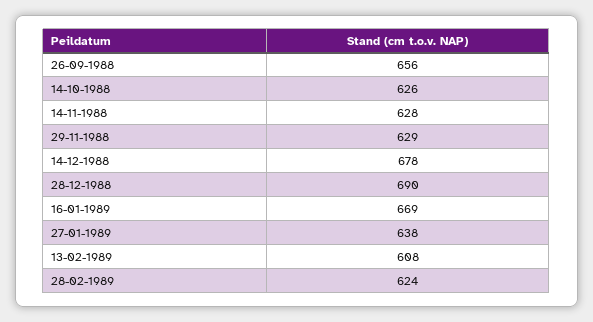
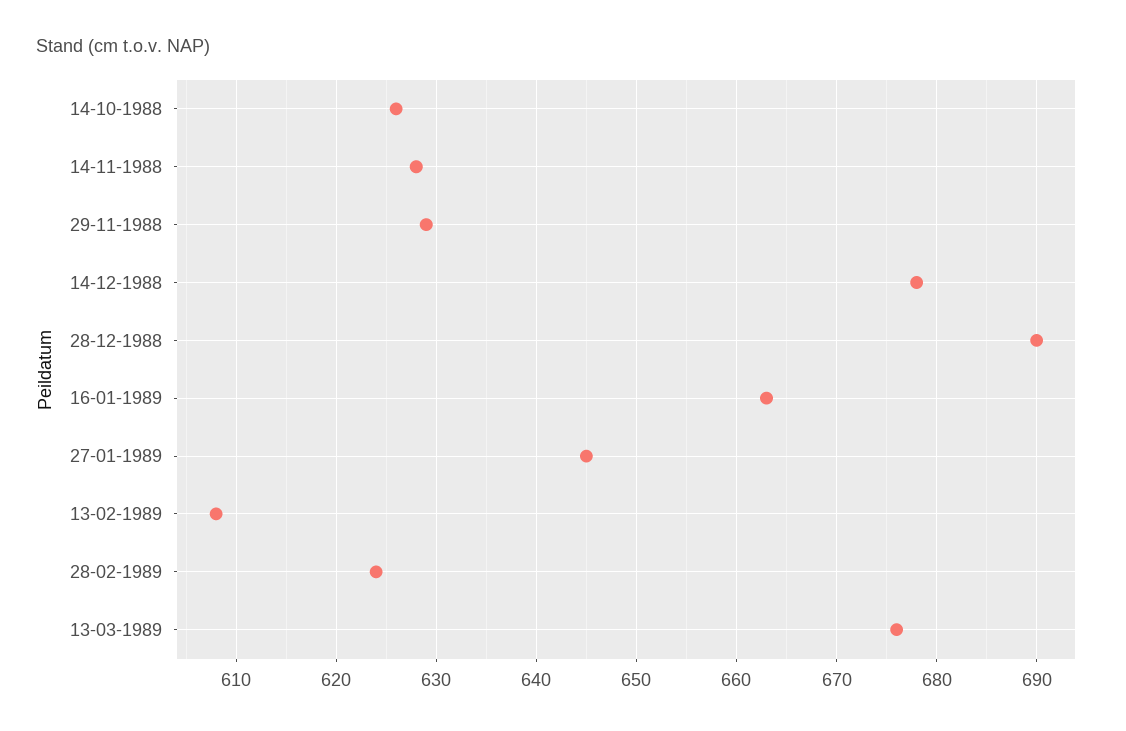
26-09-1988: 656 -> none
16-01-1989: 669 -> 663
27-01-1989: 638 -> 645
13-03-1989: none -> 676

